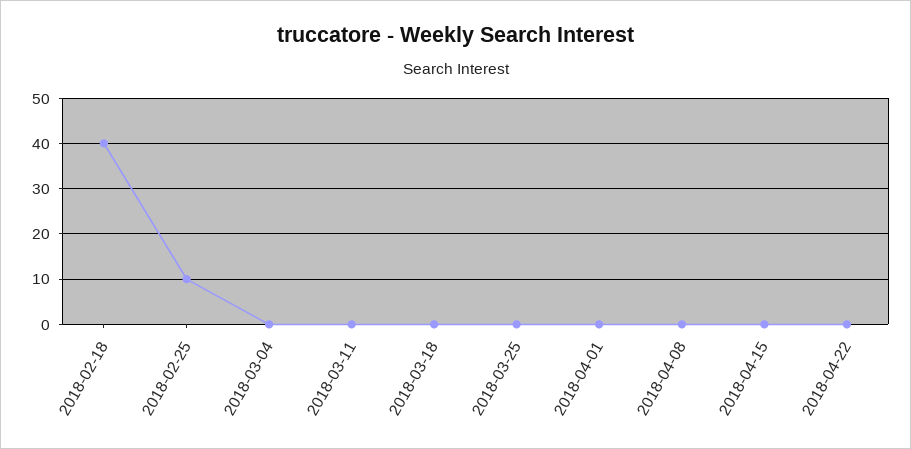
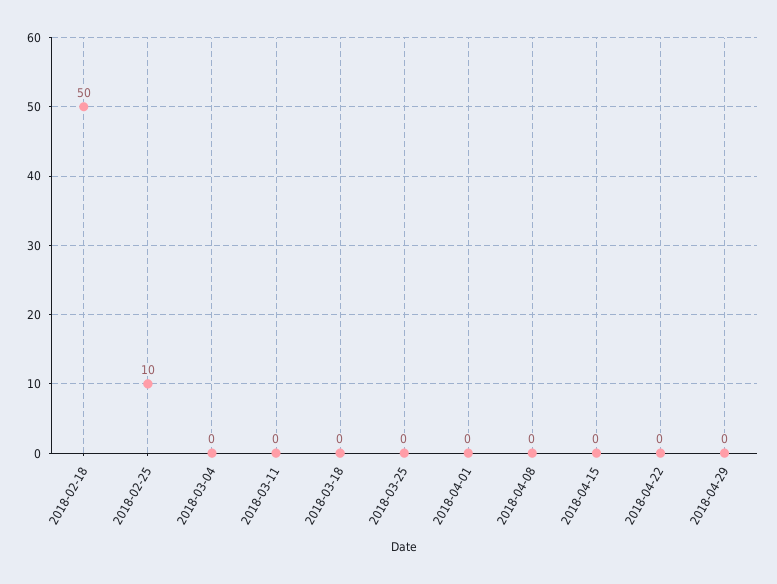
2018-02-18: 40 -> 50
2018-04-29: none -> 0

